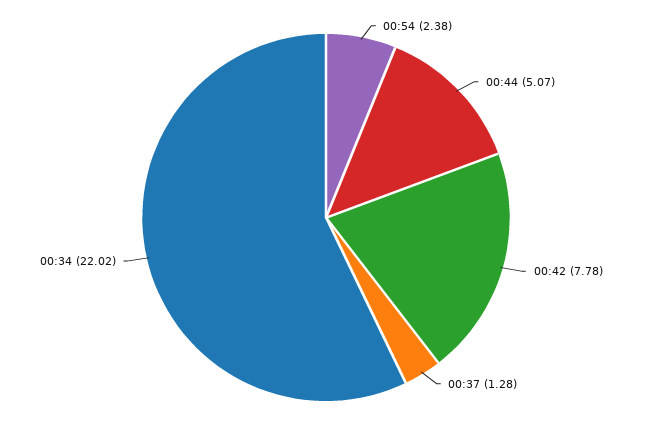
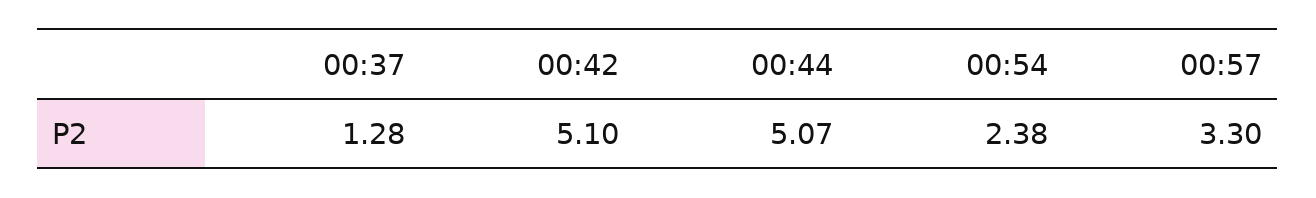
00:42: 7.78 -> 5.1
00:34: 22.02 -> none
00:57: none -> 3.3

